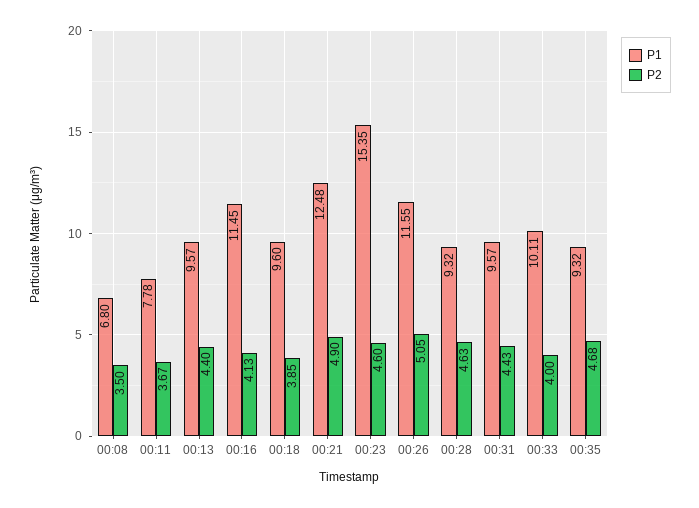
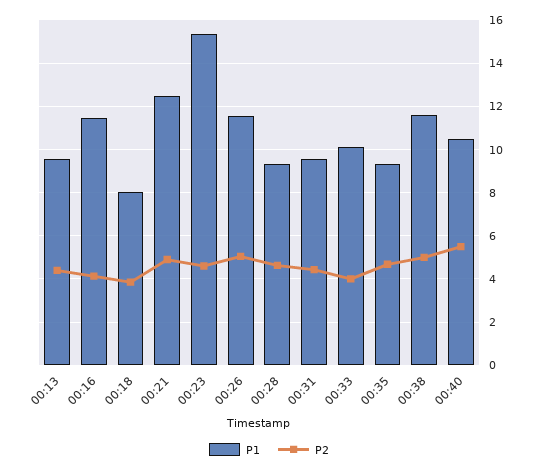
P1, 00:08: 6.8 -> none
P2, 00:08: 3.5 -> none
P1, 00:11: 7.78 -> none
P2, 00:11: 3.67 -> none
P1, 00:18: 9.6 -> 8
P1, 00:38: none -> 11.5
P2, 00:38: none -> 5
P1, 00:40: none -> 10.5
P2, 00:40: none -> 5.5

